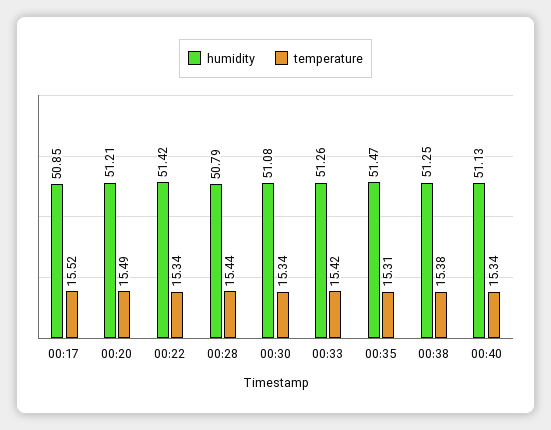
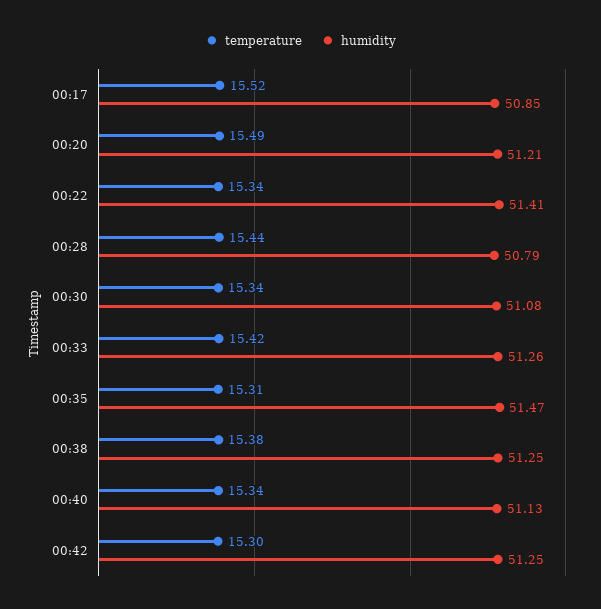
humidity, 00:22: 51.42 -> 51.41
temperature, 00:42: none -> 15.3
humidity, 00:42: none -> 51.25

